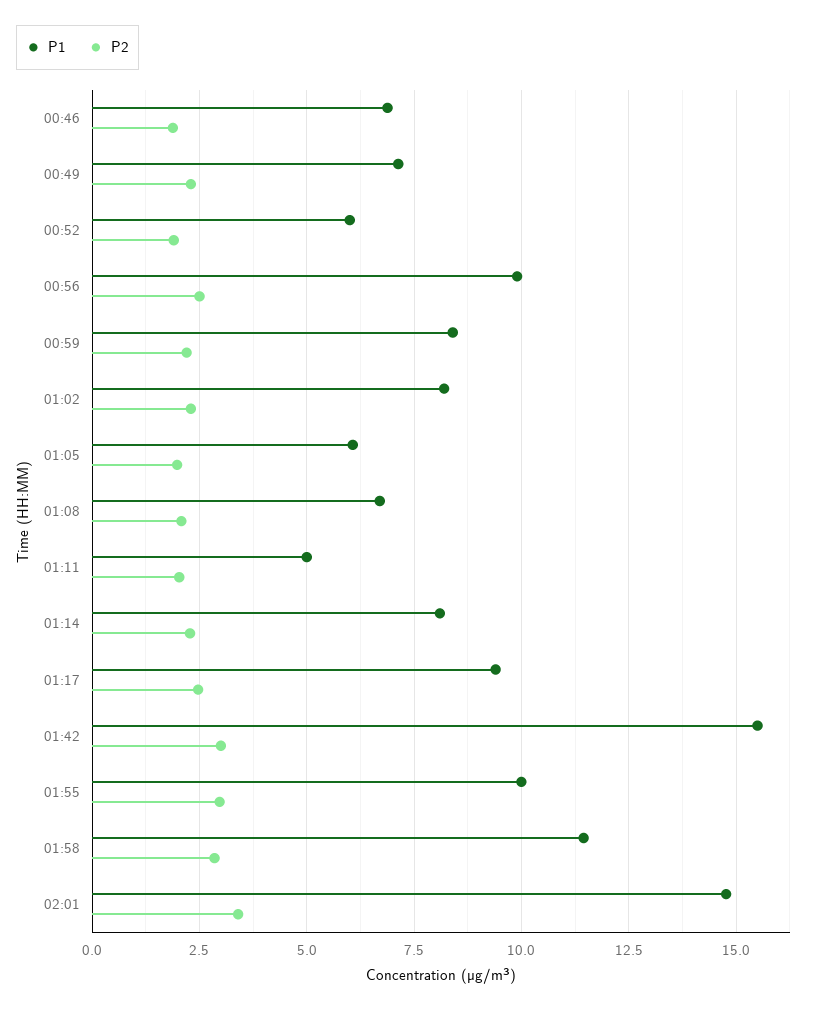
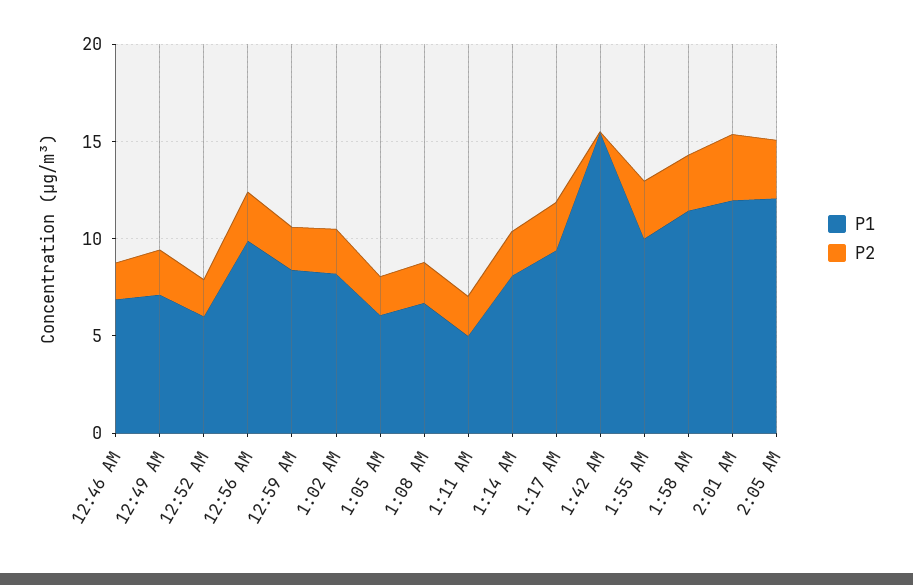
P2, 01:42: 3 -> 0
P1, 02:01: 14.75 -> 12
P1, 2:05 AM: none -> 12
P2, 2:05 AM: none -> 3

